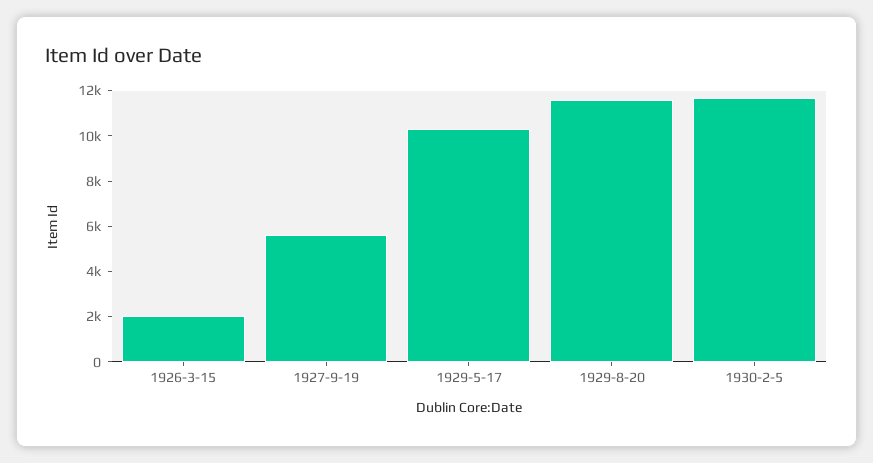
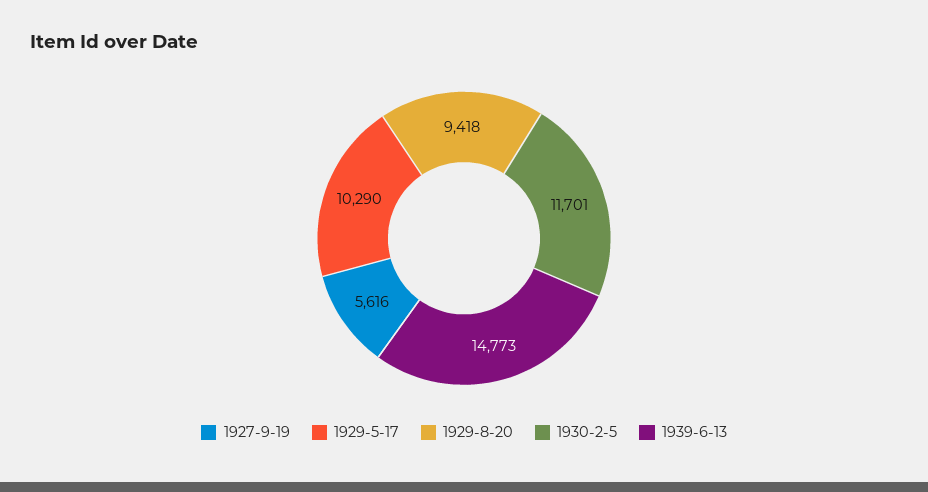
1926-3-15: 2000 -> none
1929-8-20: 11500 -> 9418
1939-6-13: none -> 14773

